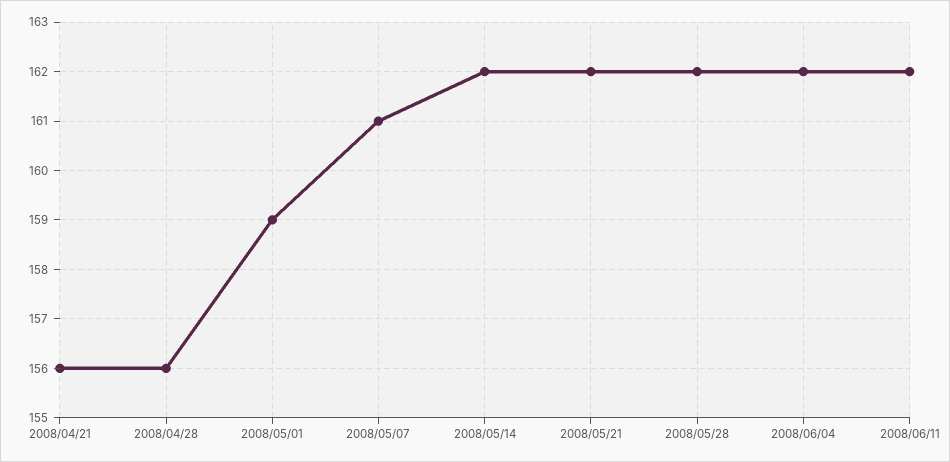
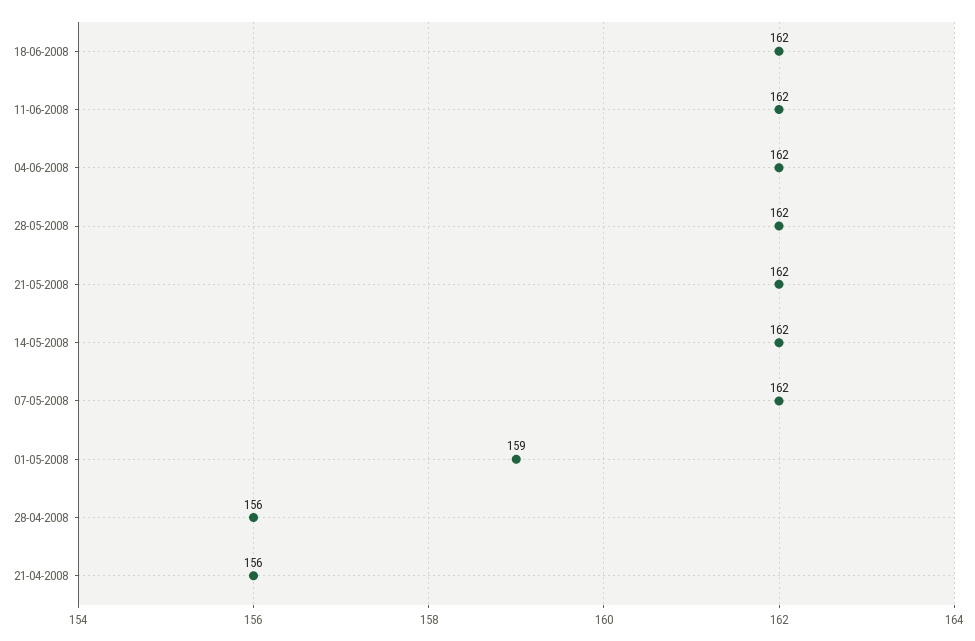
2008/05/07: 161 -> 162
18-06-2008: none -> 162

